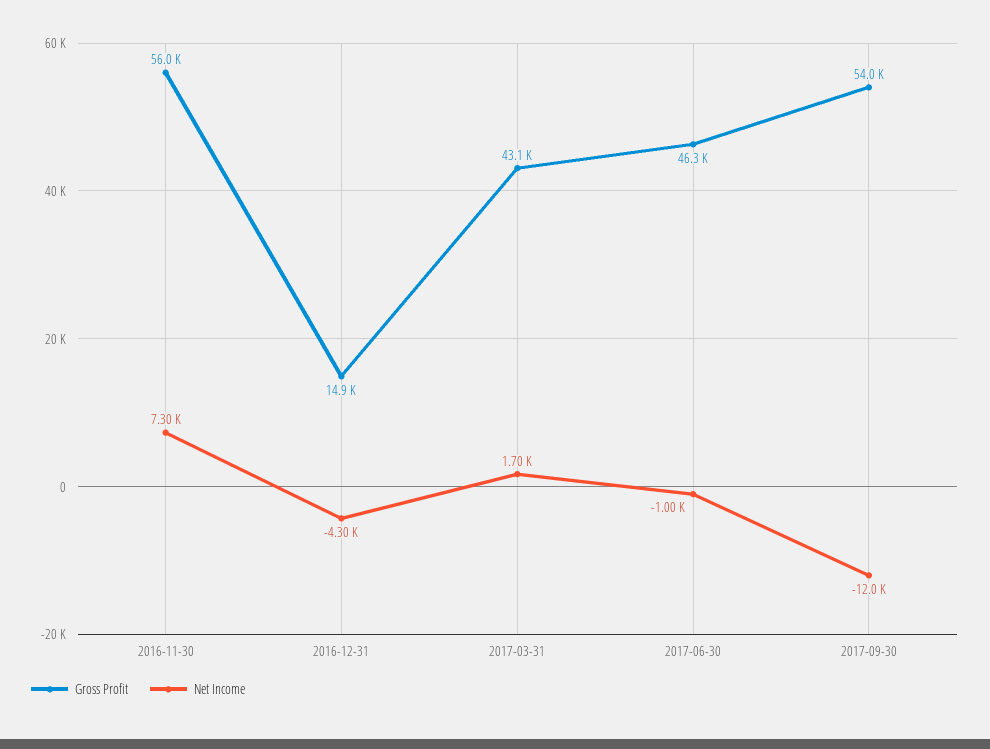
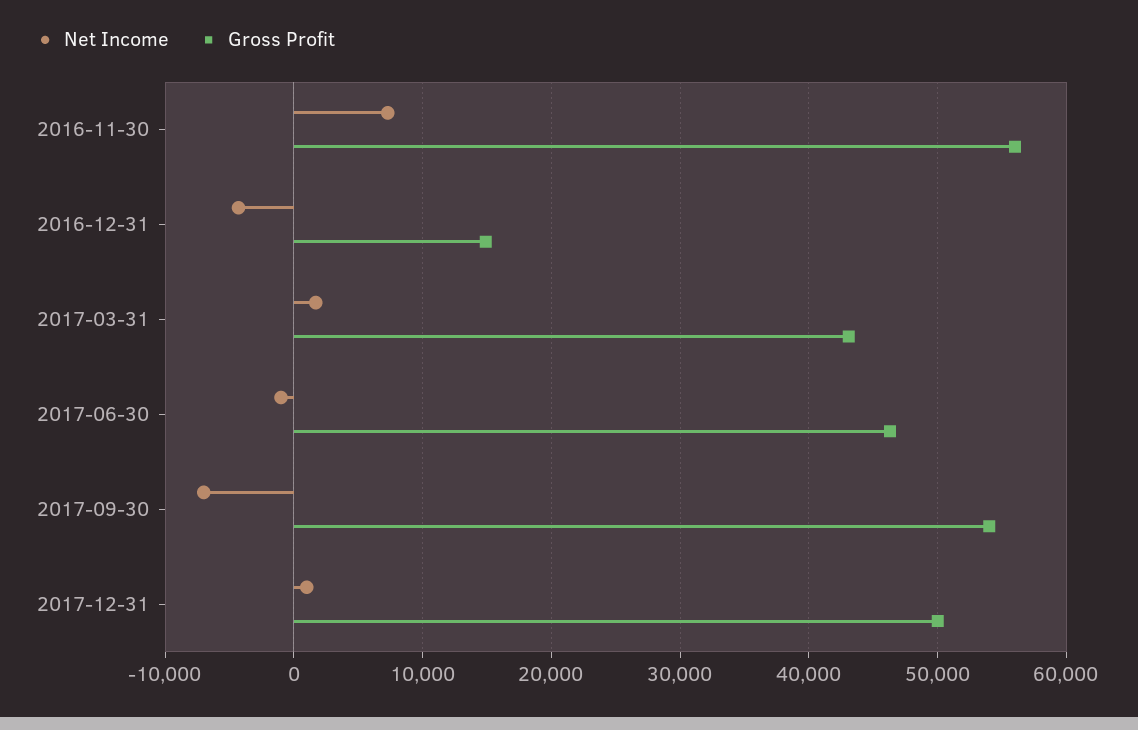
Net Income, 2017-09-30: -12000 -> -7000
Net Income, 2017-12-31: none -> 1000
Gross Profit, 2017-12-31: none -> 50000

